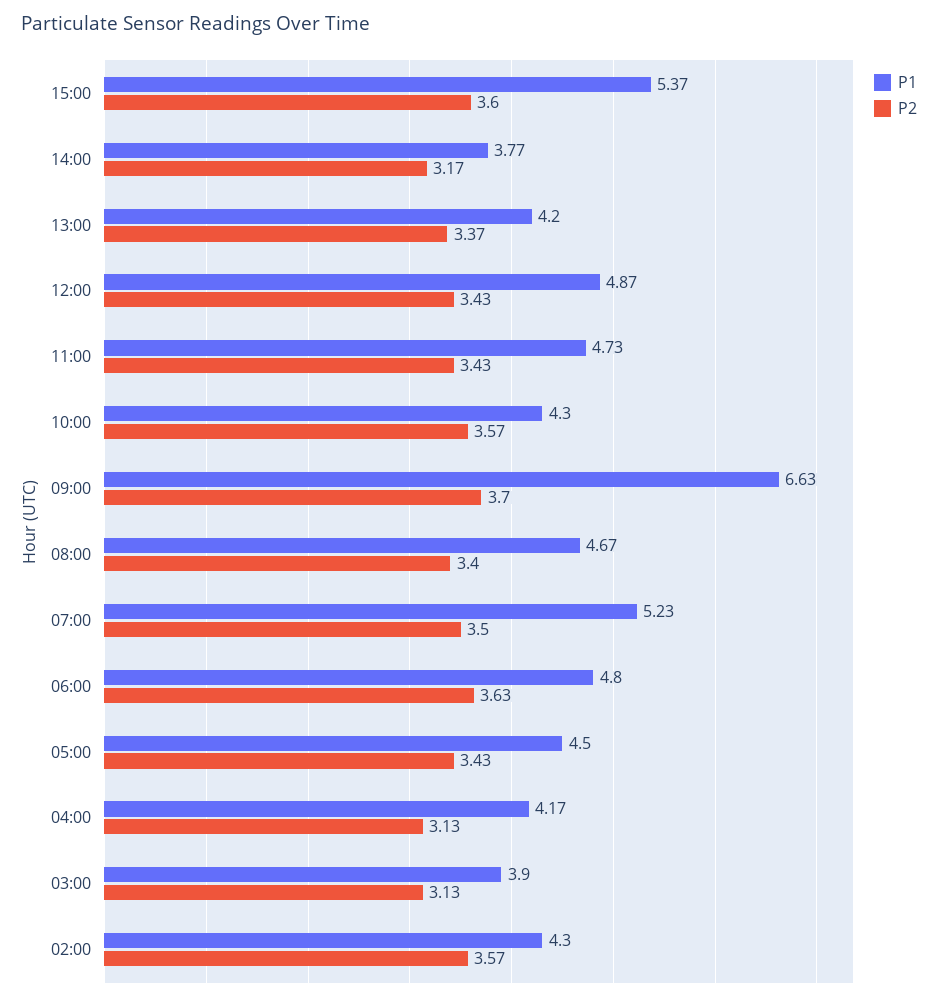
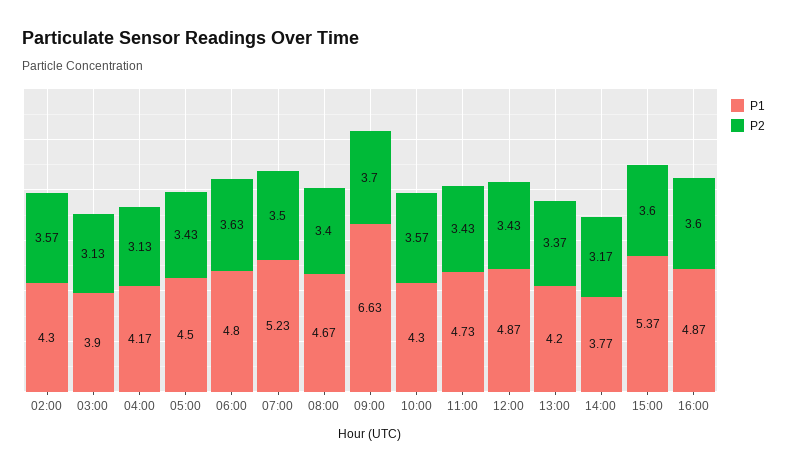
P1, 16:00: none -> 4.87
P2, 16:00: none -> 3.6

